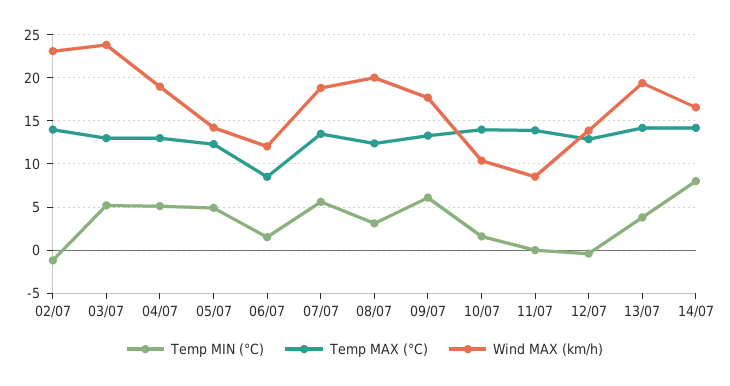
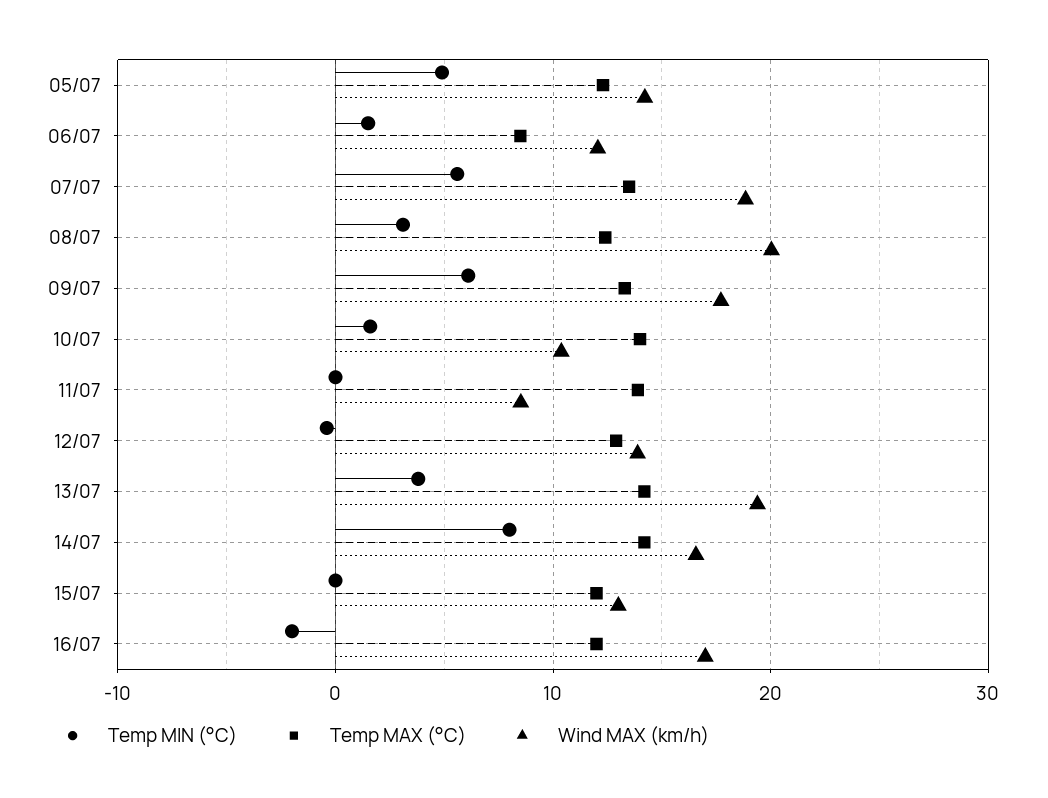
Temp MIN (°C), 02/07: -1 -> none
Temp MAX (°C), 02/07: 14 -> none
Wind MAX (km/h), 02/07: 23 -> none
Temp MIN (°C), 03/07: 5 -> none
Temp MAX (°C), 03/07: 13 -> none
Wind MAX (km/h), 03/07: 24 -> none
Temp MIN (°C), 04/07: 5 -> none
Temp MAX (°C), 04/07: 13 -> none
Wind MAX (km/h), 04/07: 19 -> none
Temp MIN (°C), 15/07: none -> 0
Temp MAX (°C), 15/07: none -> 12
Wind MAX (km/h), 15/07: none -> 13
Temp MIN (°C), 16/07: none -> -2
Temp MAX (°C), 16/07: none -> 12
Wind MAX (km/h), 16/07: none -> 17

